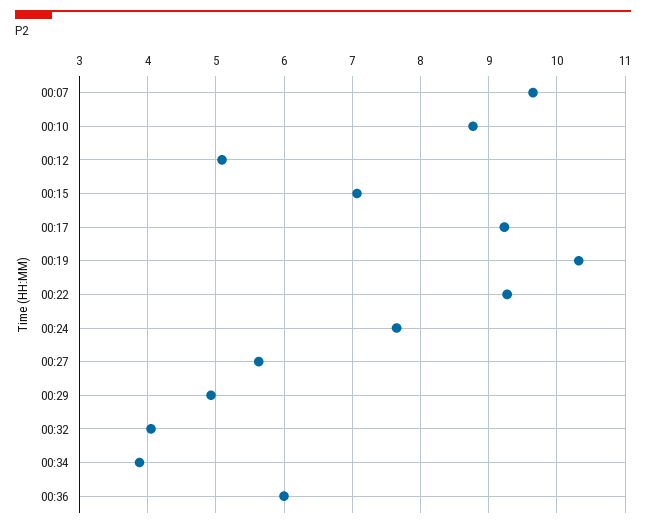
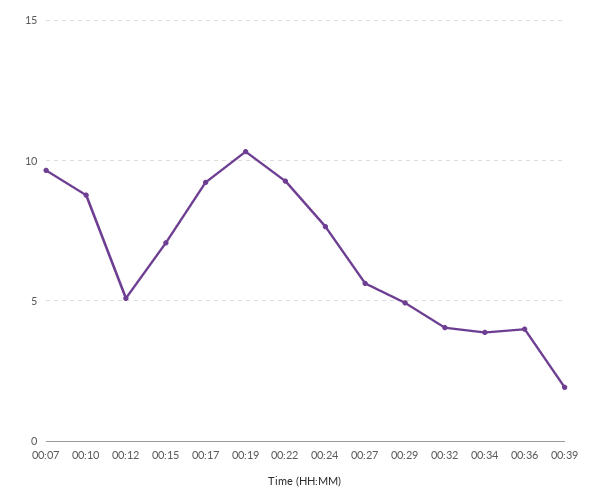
00:36: 6 -> 4
00:39: none -> 2

